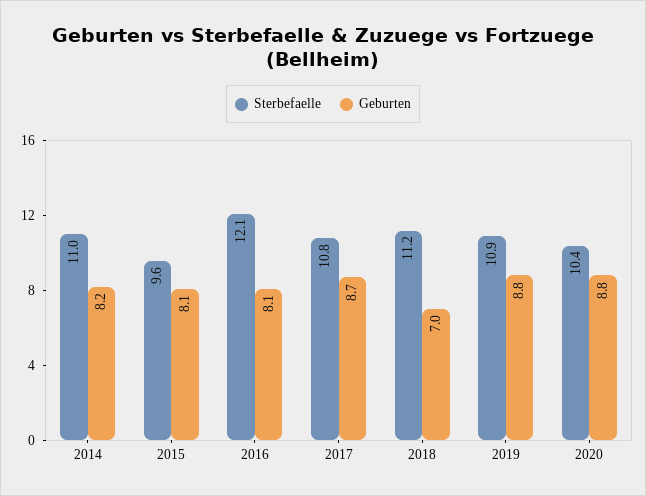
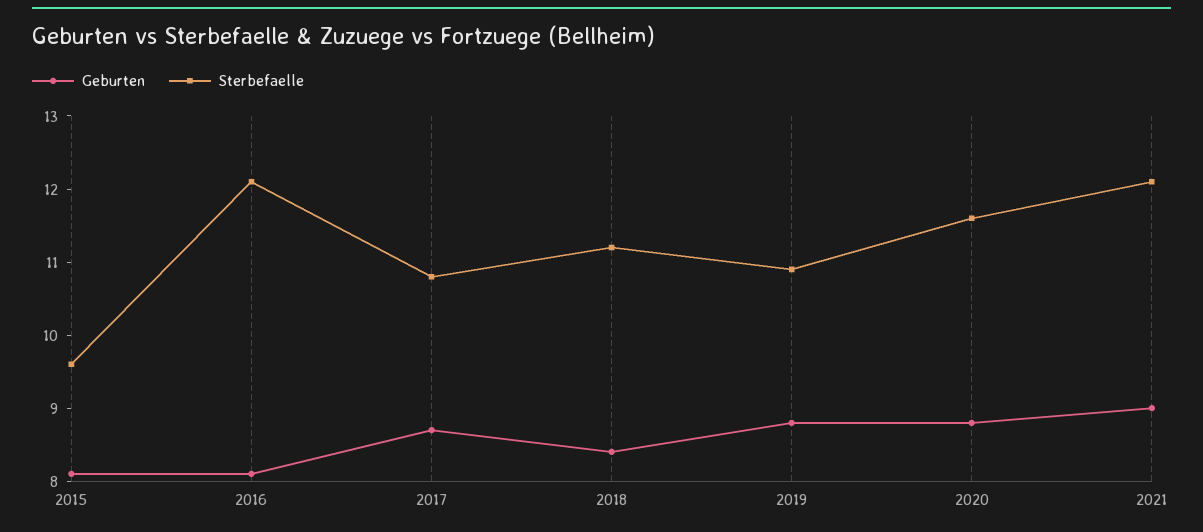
Sterbefaelle, 2014: 11 -> none
Geburten, 2014: 8.2 -> none
Geburten, 2018: 7 -> 8.5
Sterbefaelle, 2020: 10.4 -> 11.5
Geburten, 2021: none -> 9
Sterbefaelle, 2021: none -> 12

